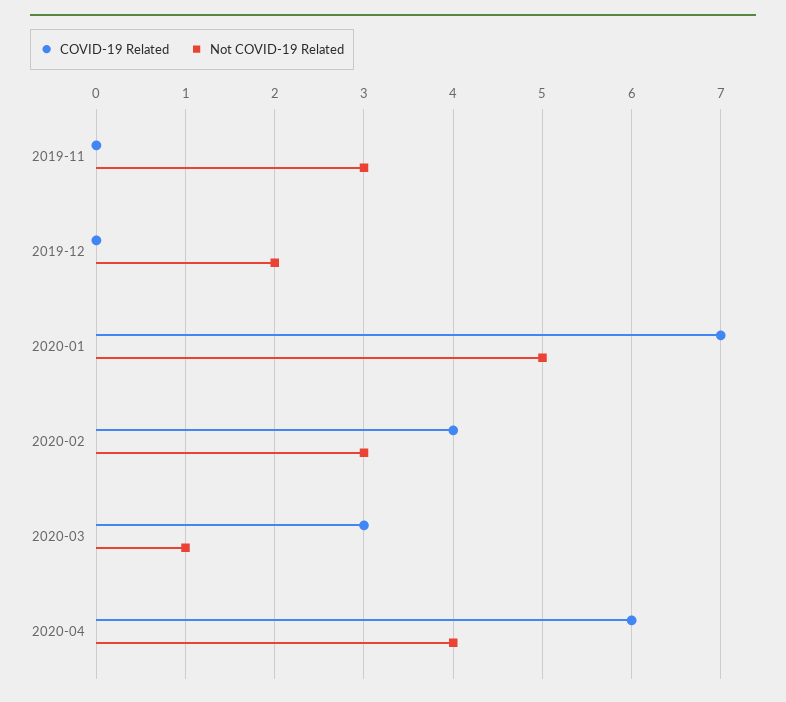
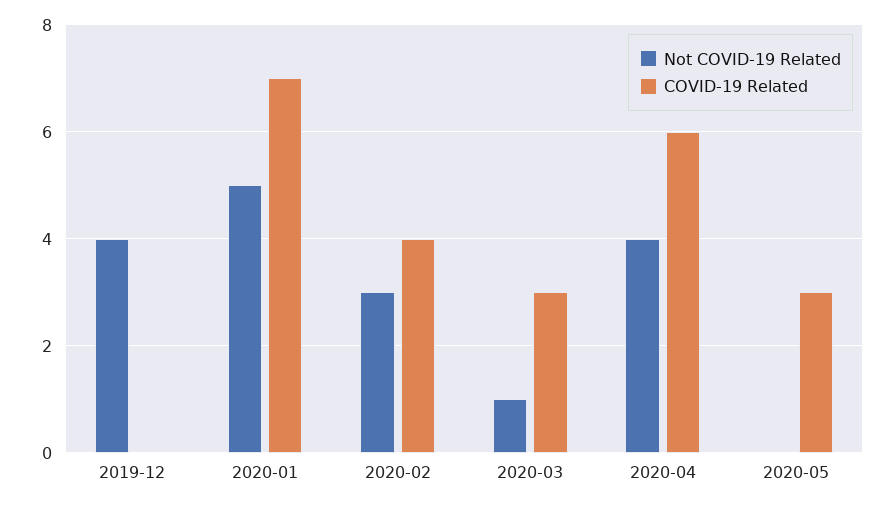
COVID-19 Related, 2019-11: 0 -> none
Not COVID-19 Related, 2019-11: 3 -> none
Not COVID-19 Related, 2019-12: 2 -> 4
Not COVID-19 Related, 2020-05: none -> 0
COVID-19 Related, 2020-05: none -> 3

